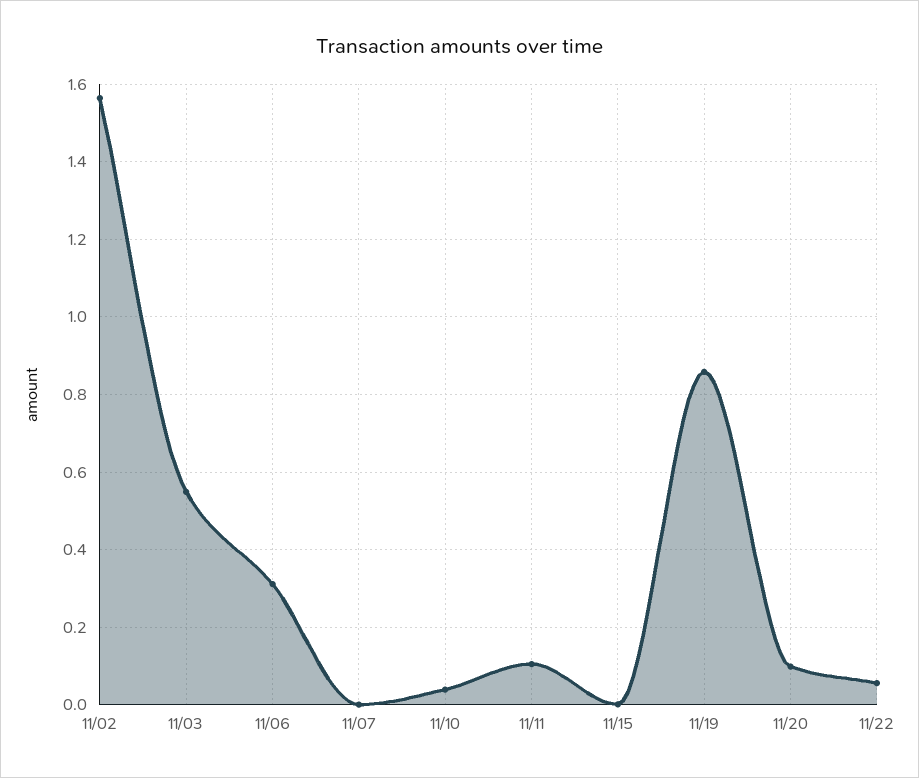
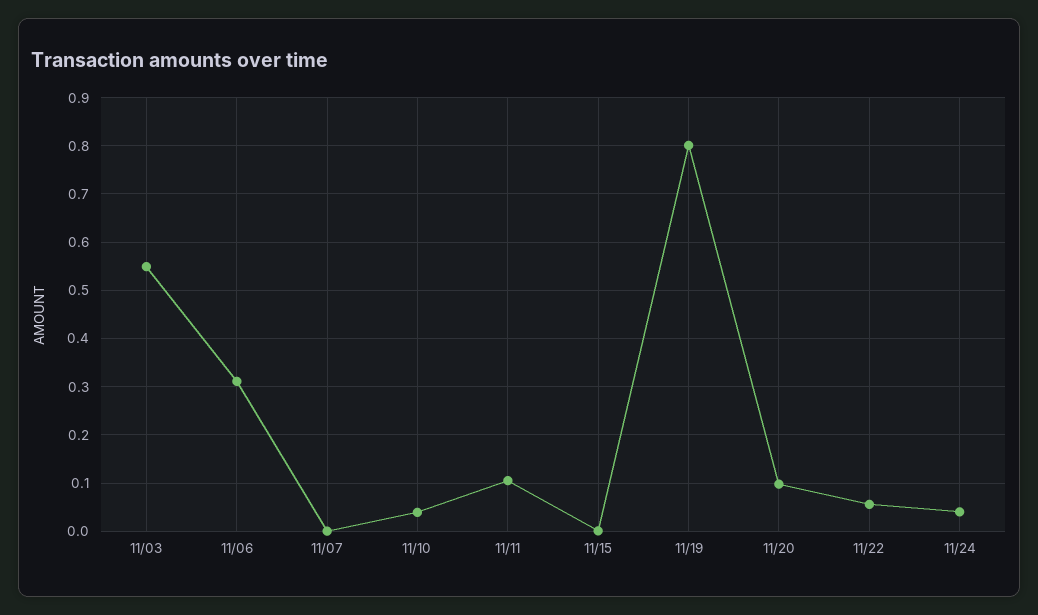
11/02: 1.56 -> none
11/19: 0.86 -> 0.8
11/24: none -> 0.04

